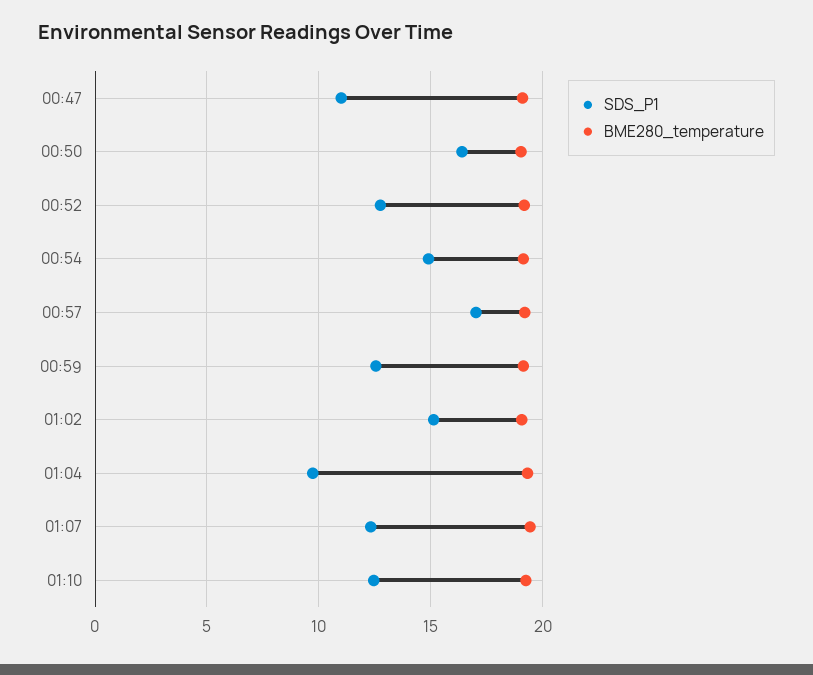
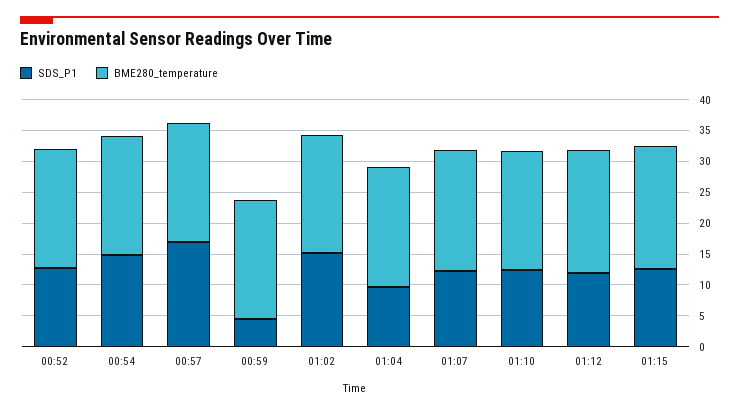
SDS_P1, 00:47: 11 -> none
BME280_temperature, 00:47: 19 -> none
SDS_P1, 00:50: 16.5 -> none
BME280_temperature, 00:50: 19 -> none
SDS_P1, 00:59: 12.5 -> 5
SDS_P1, 01:12: none -> 12.5
BME280_temperature, 01:12: none -> 20
SDS_P1, 01:15: none -> 12.5
BME280_temperature, 01:15: none -> 20

